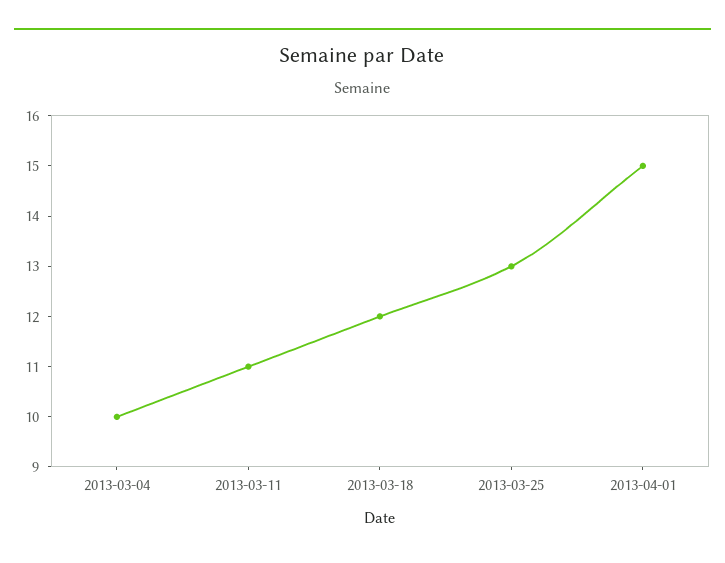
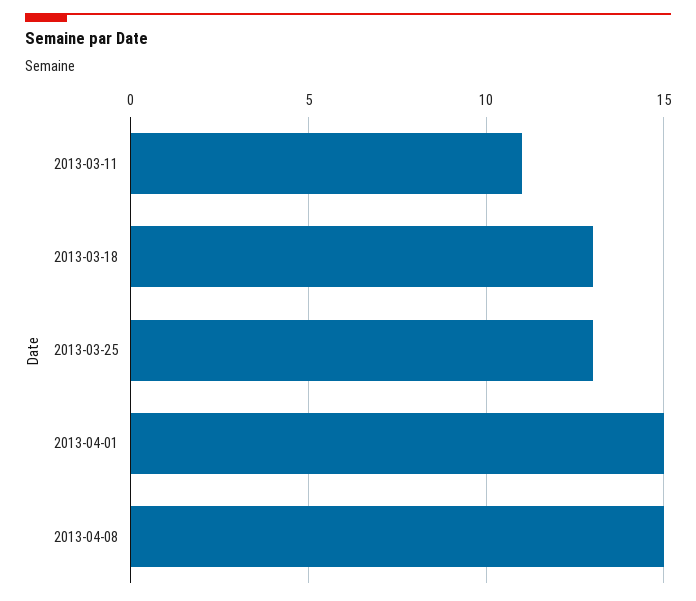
2013-03-04: 10 -> none
2013-03-18: 12 -> 13
2013-04-08: none -> 15

